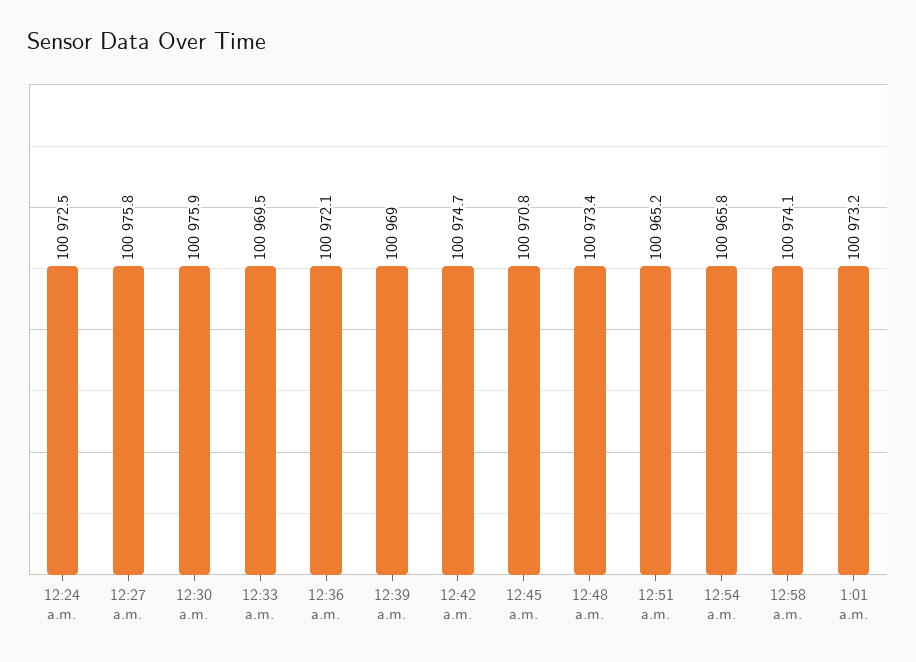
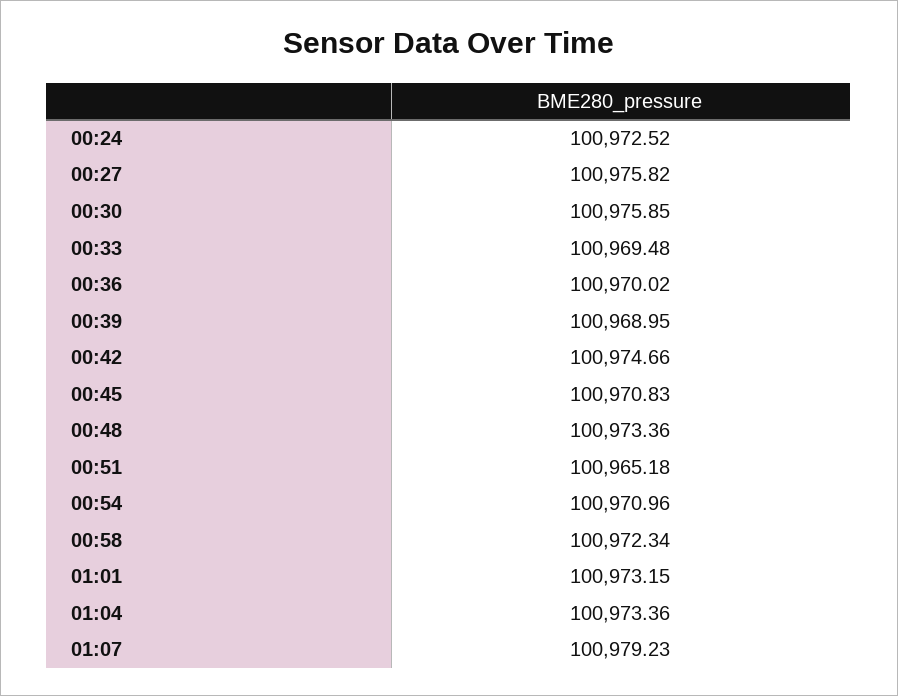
12:36 a.m.: 100972.1 -> 100970.02
12:54 a.m.: 100965.8 -> 100970.96
12:58 a.m.: 100974.1 -> 100972.34
01:04: none -> 100973.36
01:07: none -> 100979.23

